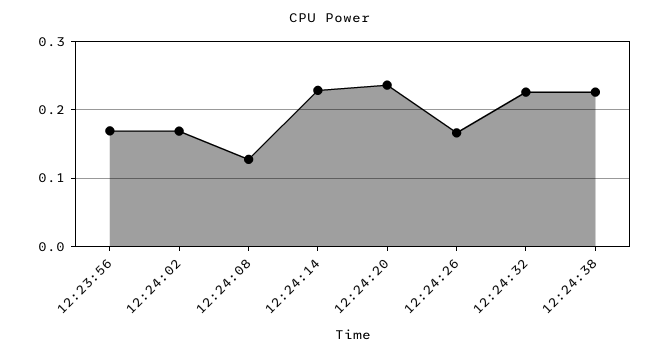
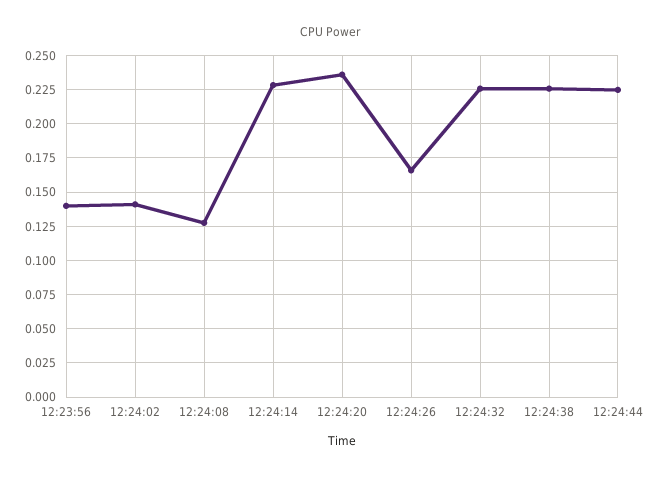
12:23:56: 0.17 -> 0.14
12:24:02: 0.17 -> 0.14
12:24:44: none -> 0.225

